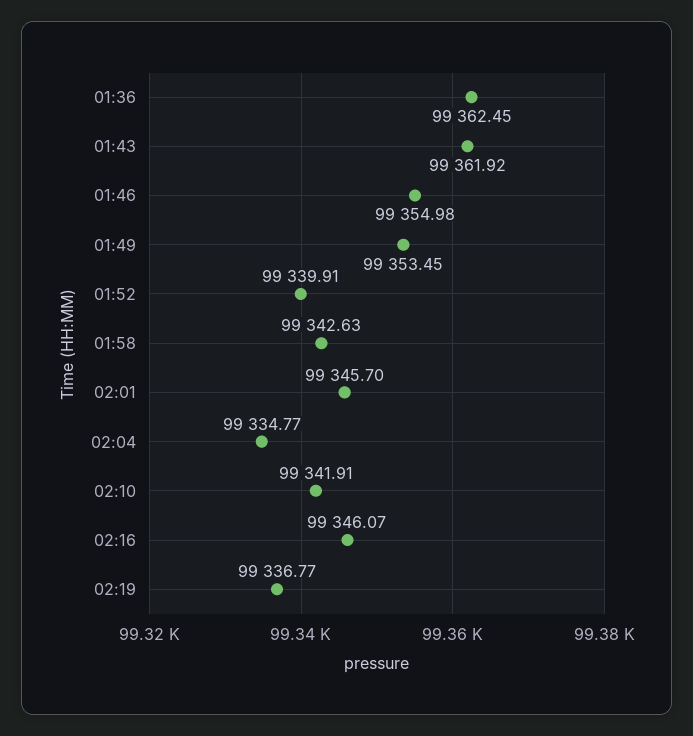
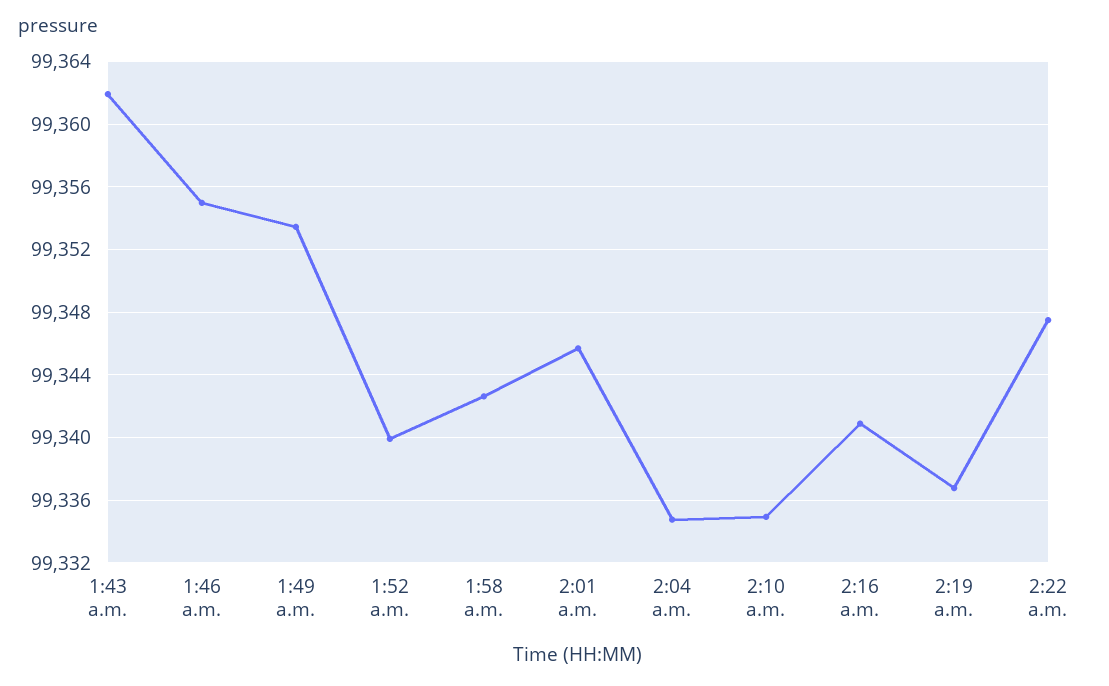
01:36: 99362.45 -> none
02:10: 99341.91 -> 99335
02:16: 99346.07 -> 99341
2:22 a.m.: none -> 99347.5

